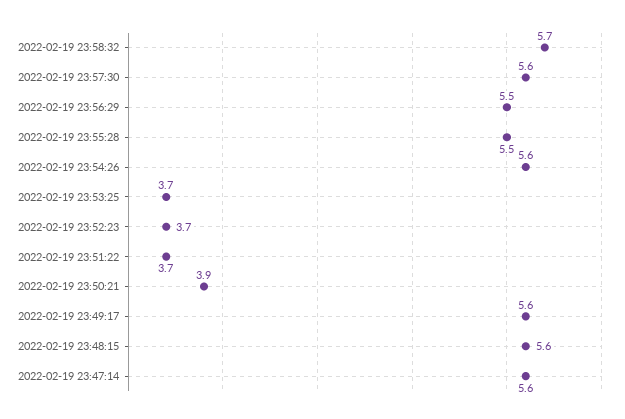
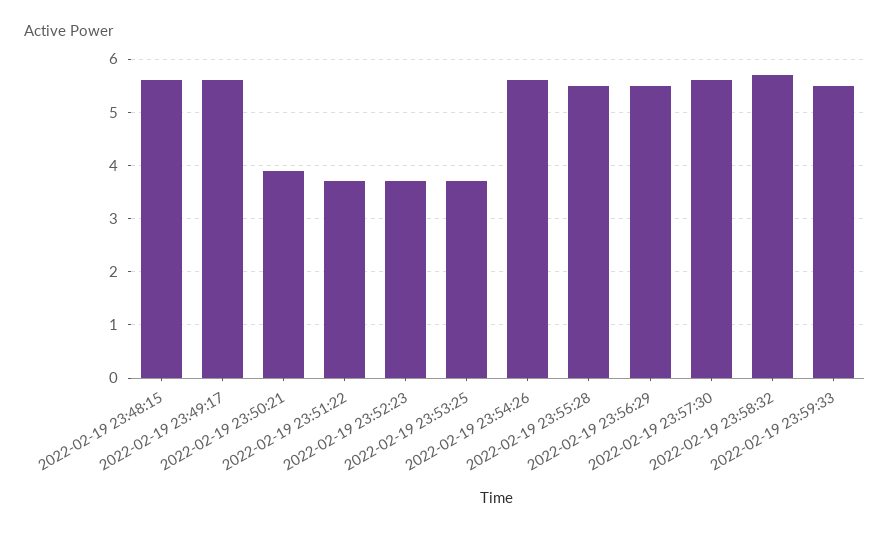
2022-02-19 23:47:14: 5.6 -> none
2022-02-19 23:59:33: none -> 5.5

